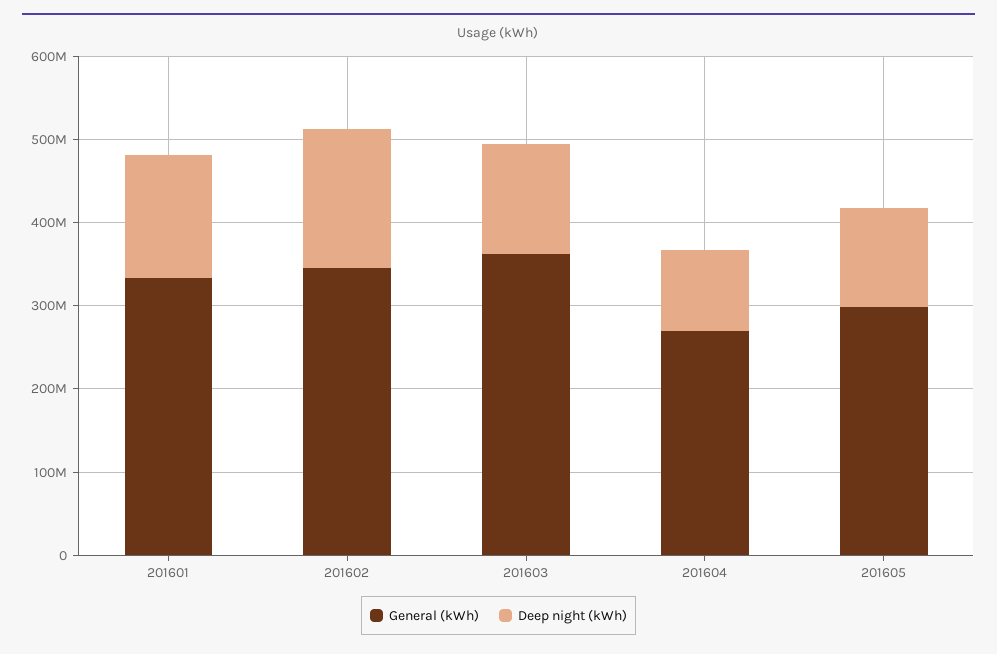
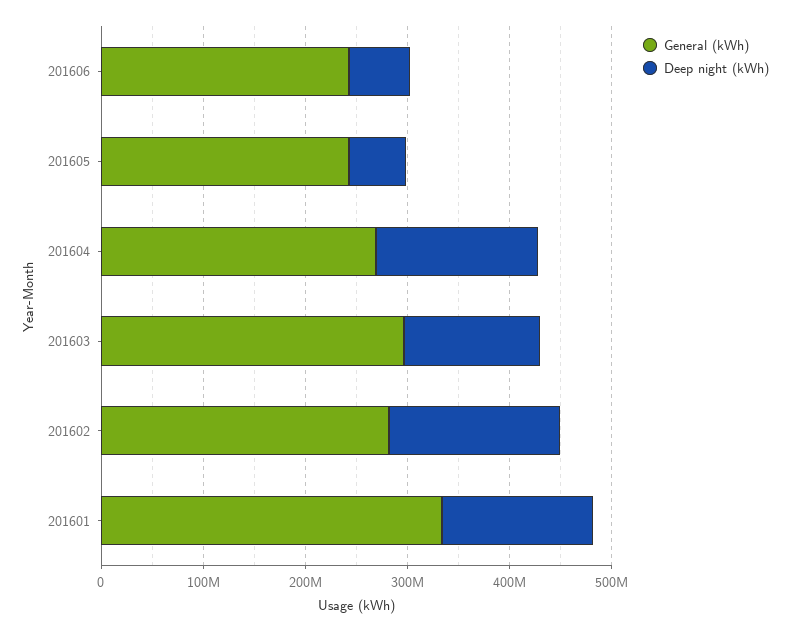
General (kWh), 201602: 340000000 -> 280000000
General (kWh), 201603: 360000000 -> 300000000
Deep night (kWh), 201604: 100000000 -> 160000000
General (kWh), 201605: 300000000 -> 240000000
Deep night (kWh), 201605: 120000000 -> 60000000
General (kWh), 201606: none -> 240000000
Deep night (kWh), 201606: none -> 60000000

